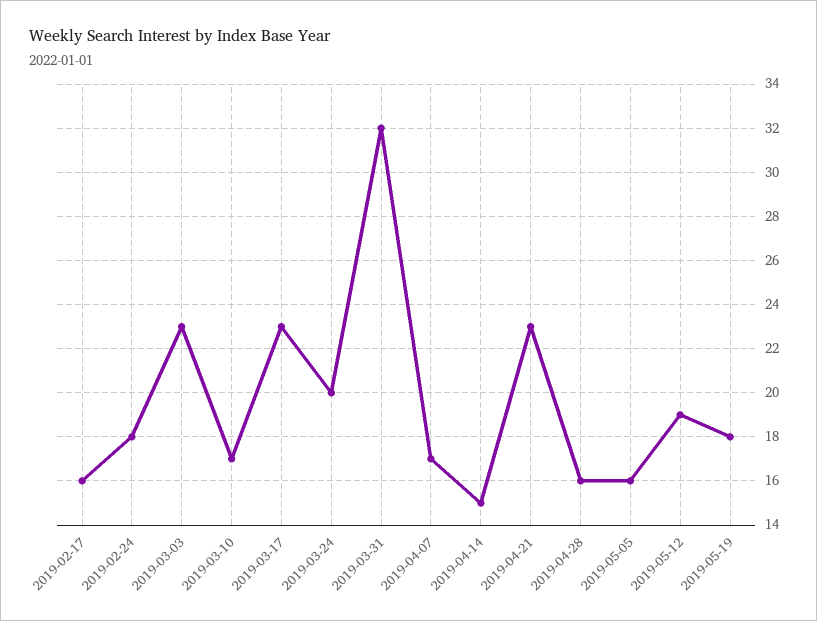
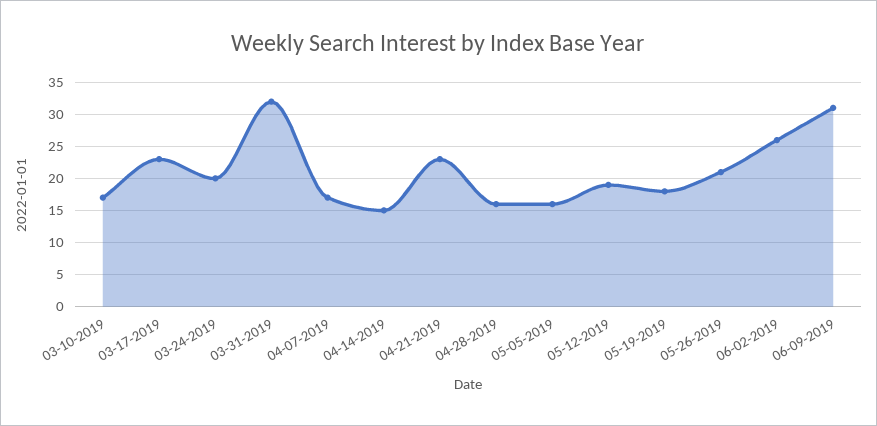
2019-02-17: 16 -> none
2019-02-24: 18 -> none
2019-03-03: 23 -> none
05-26-2019: none -> 21
06-02-2019: none -> 26
06-09-2019: none -> 31

